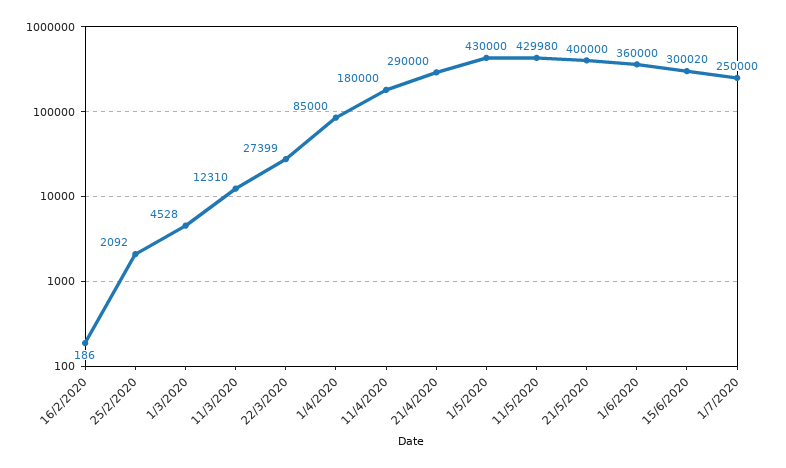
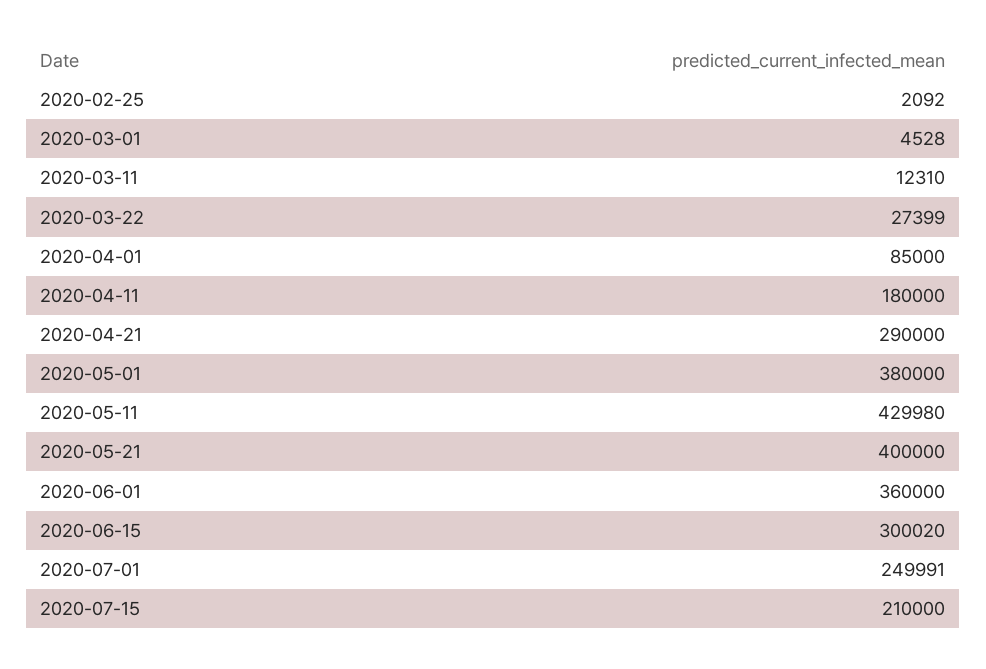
16/2/2020: 186 -> none
1/5/2020: 430000 -> 380000
1/7/2020: 250000 -> 249991
2020-07-15: none -> 210000

